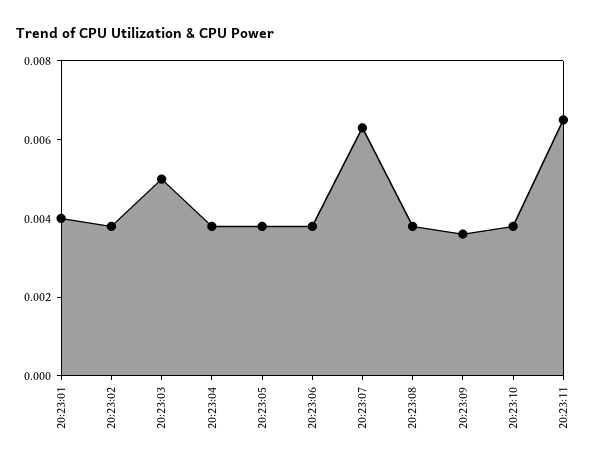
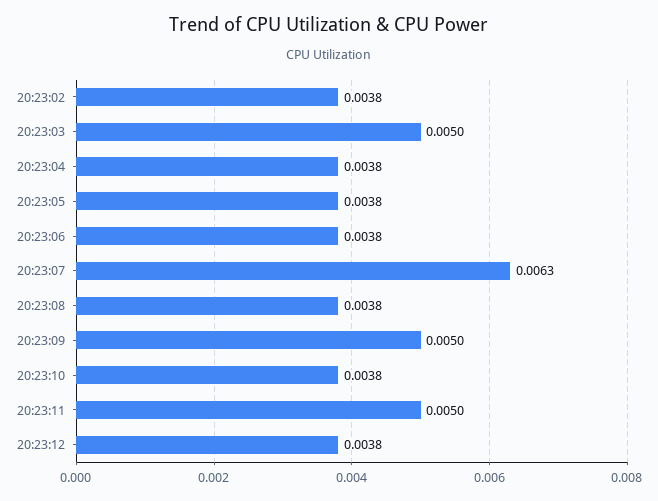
20:23:01: 0.004 -> none
20:23:09: 0.0035 -> 0.005
20:23:11: 0.0065 -> 0.005
20:23:12: none -> 0.0038

